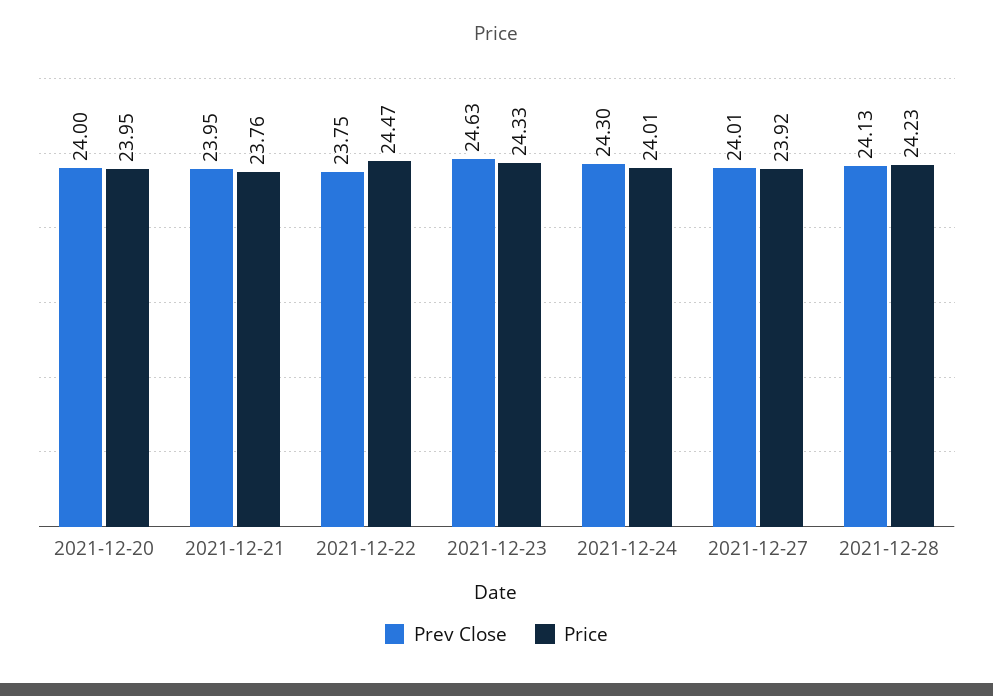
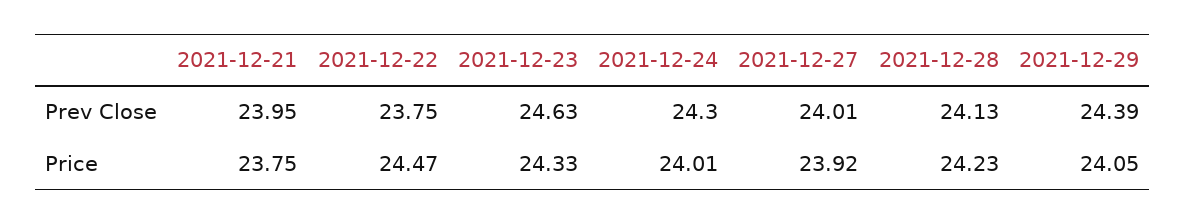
Prev Close, 2021-12-20: 24 -> none
Price, 2021-12-20: 23.95 -> none
Price, 2021-12-21: 23.76 -> 23.75
Prev Close, 2021-12-29: none -> 24.39
Price, 2021-12-29: none -> 24.05

